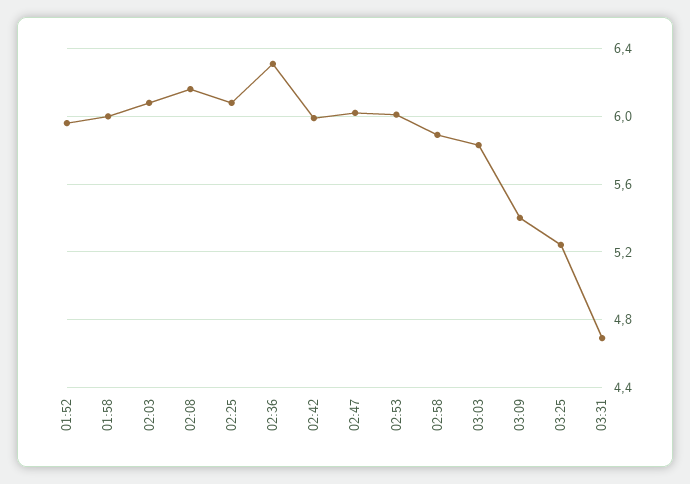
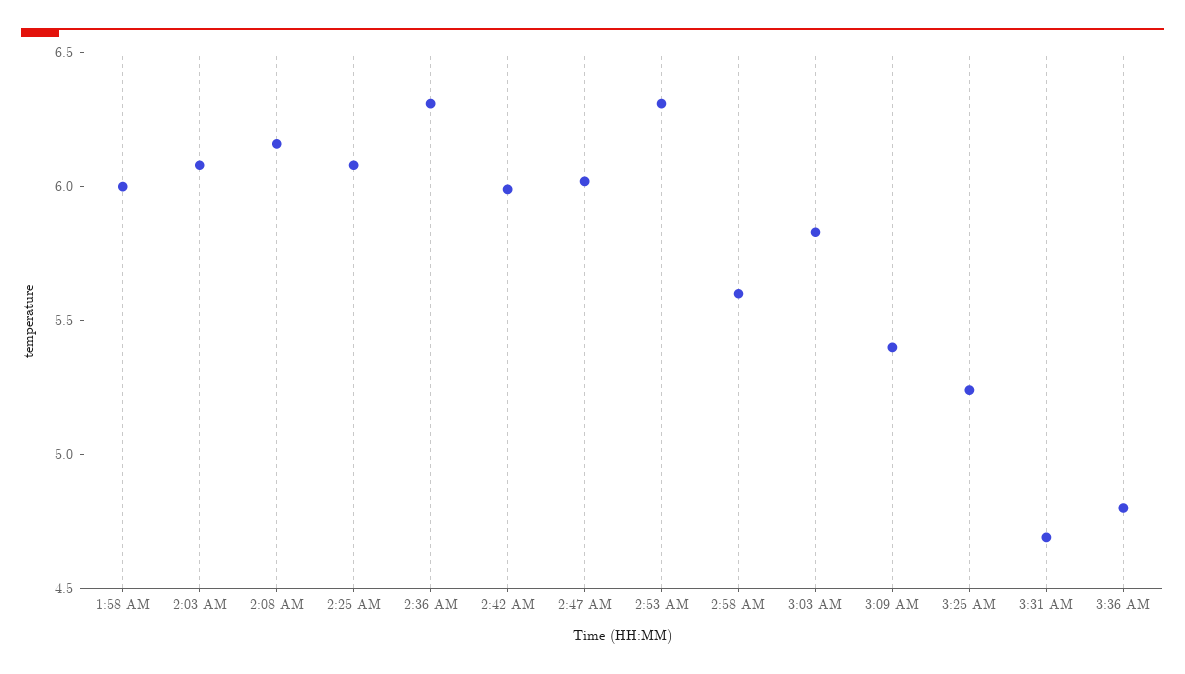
01:52: 5.95 -> none
02:53: 6 -> 6.3
02:58: 5.9 -> 5.6
3:36 AM: none -> 4.8

